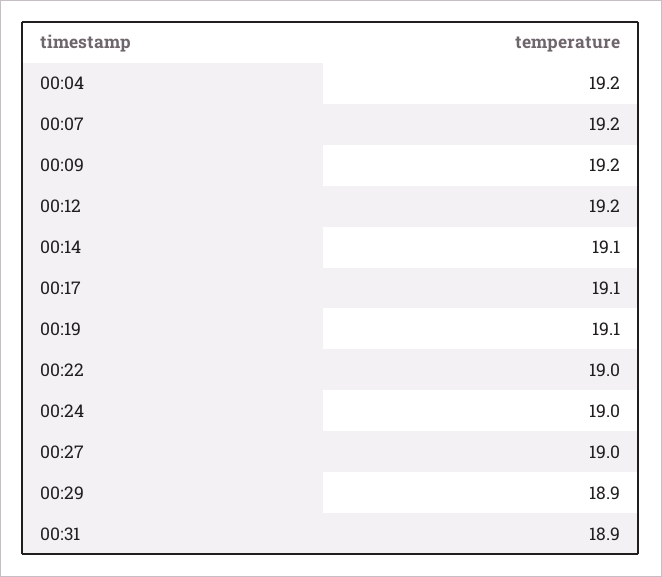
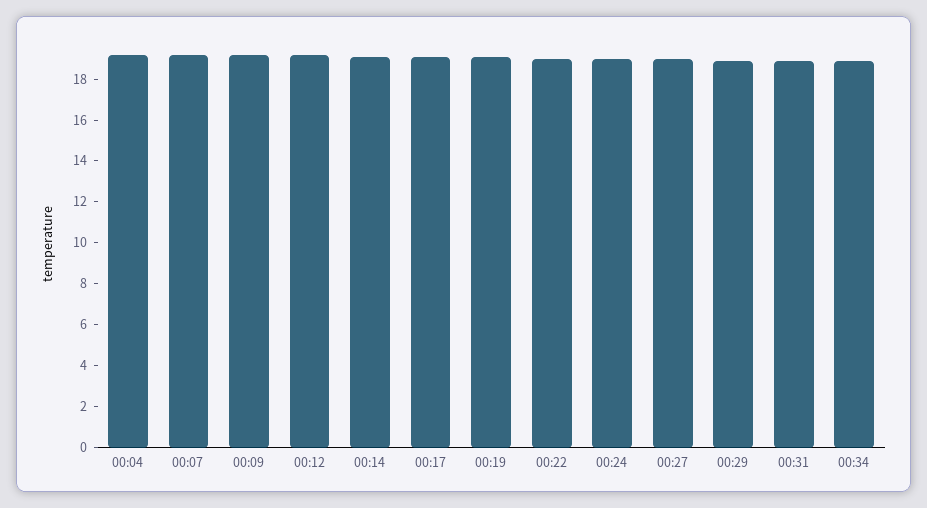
00:34: none -> 19

